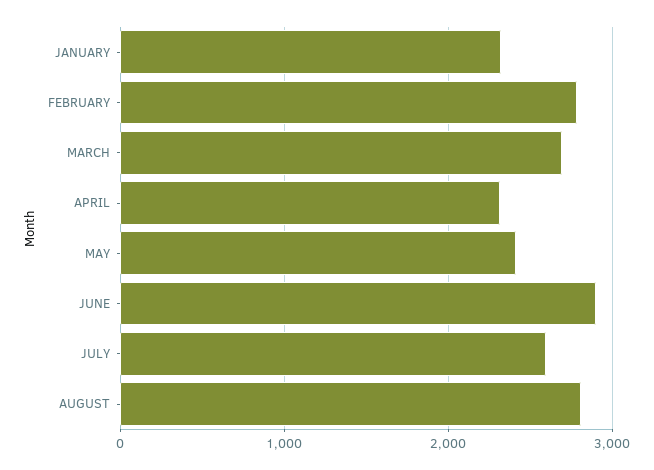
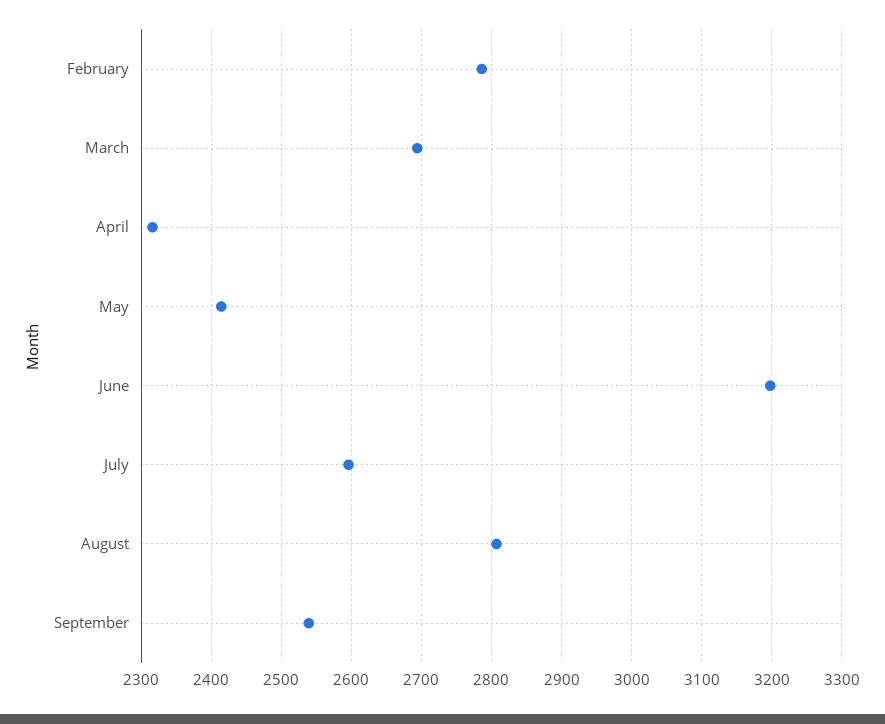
JANUARY: 2300 -> none
JUNE: 2900 -> 3200
September: none -> 2540

